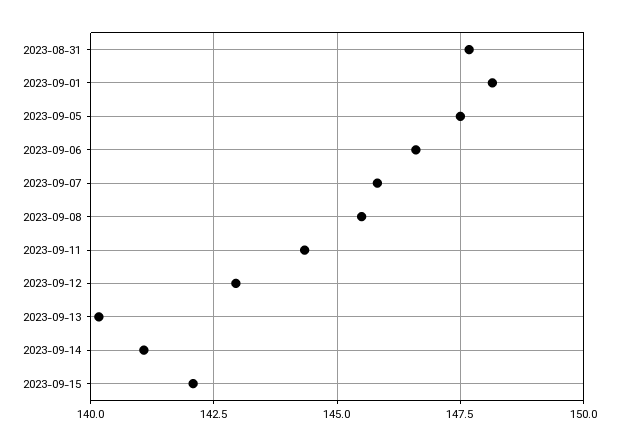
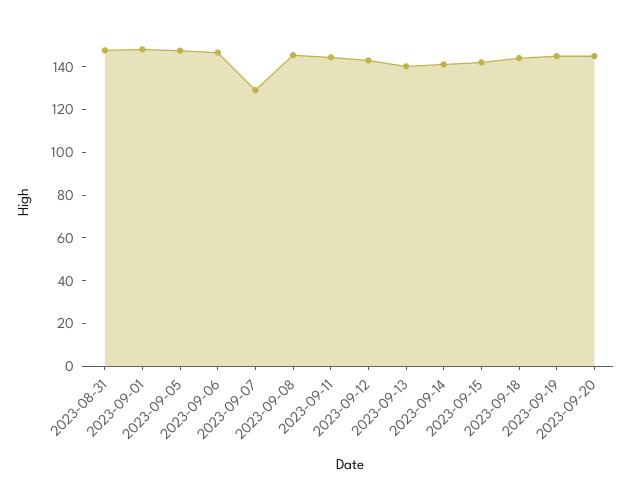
2023-09-07: 145.75 -> 130
2023-09-18: none -> 145
2023-09-19: none -> 145
2023-09-20: none -> 145

